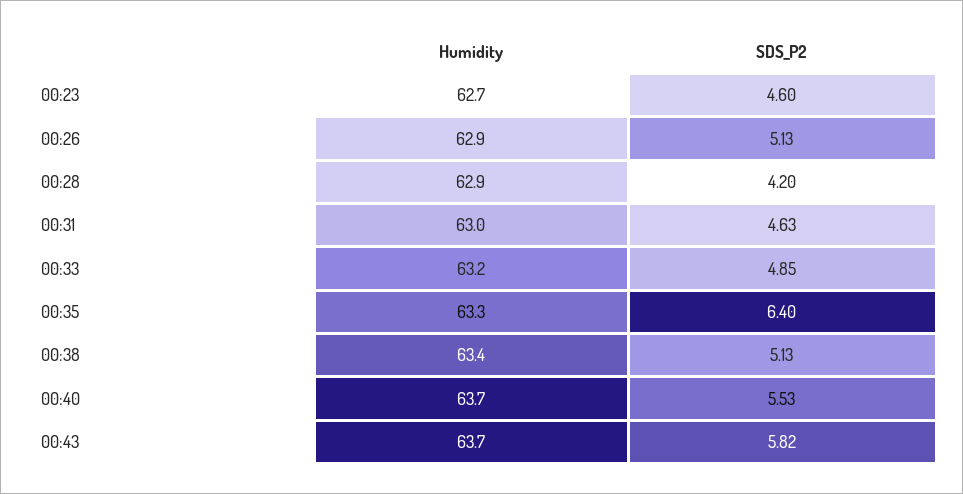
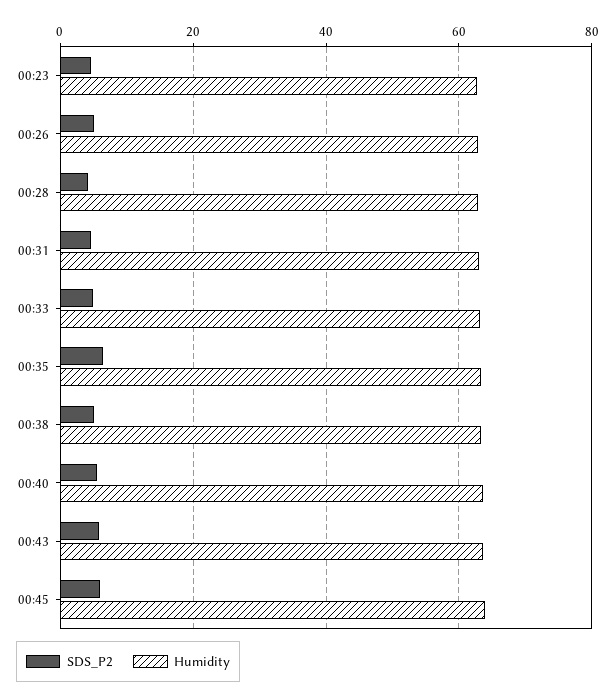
SDS_P2, 00:45: none -> 6
Humidity, 00:45: none -> 64

